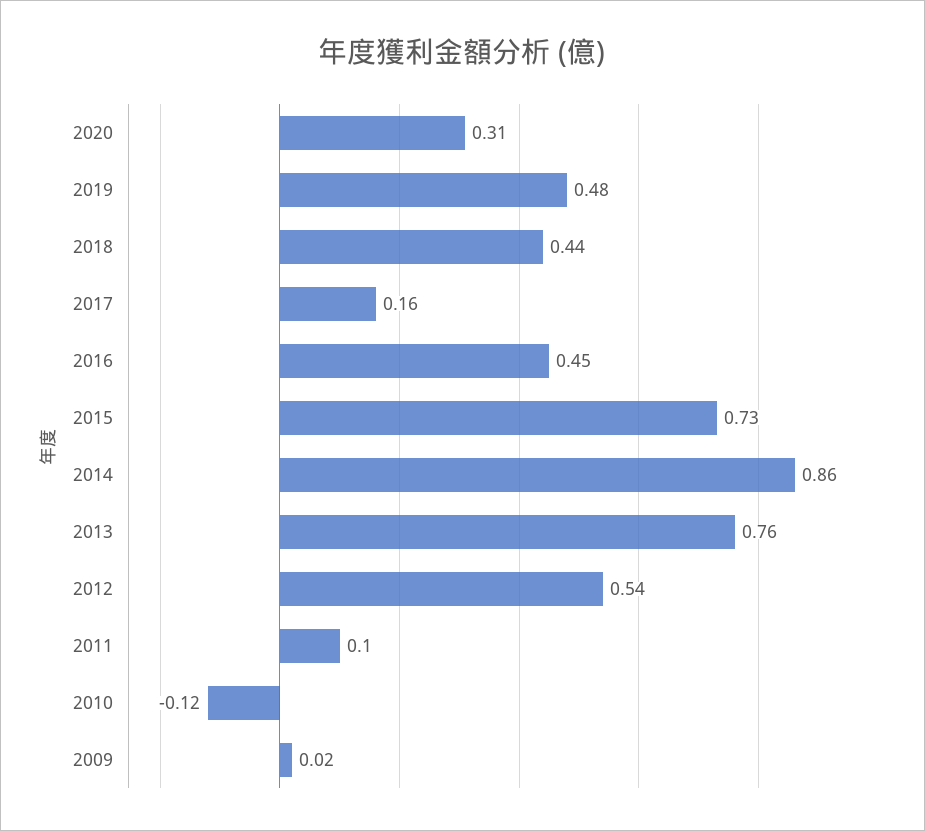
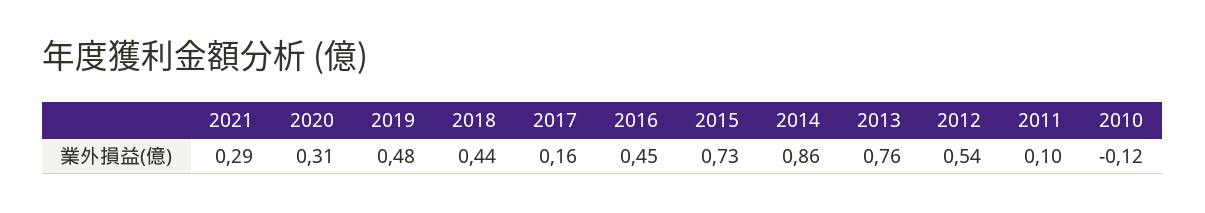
2009: 0.02 -> none
2021: none -> 0.29

